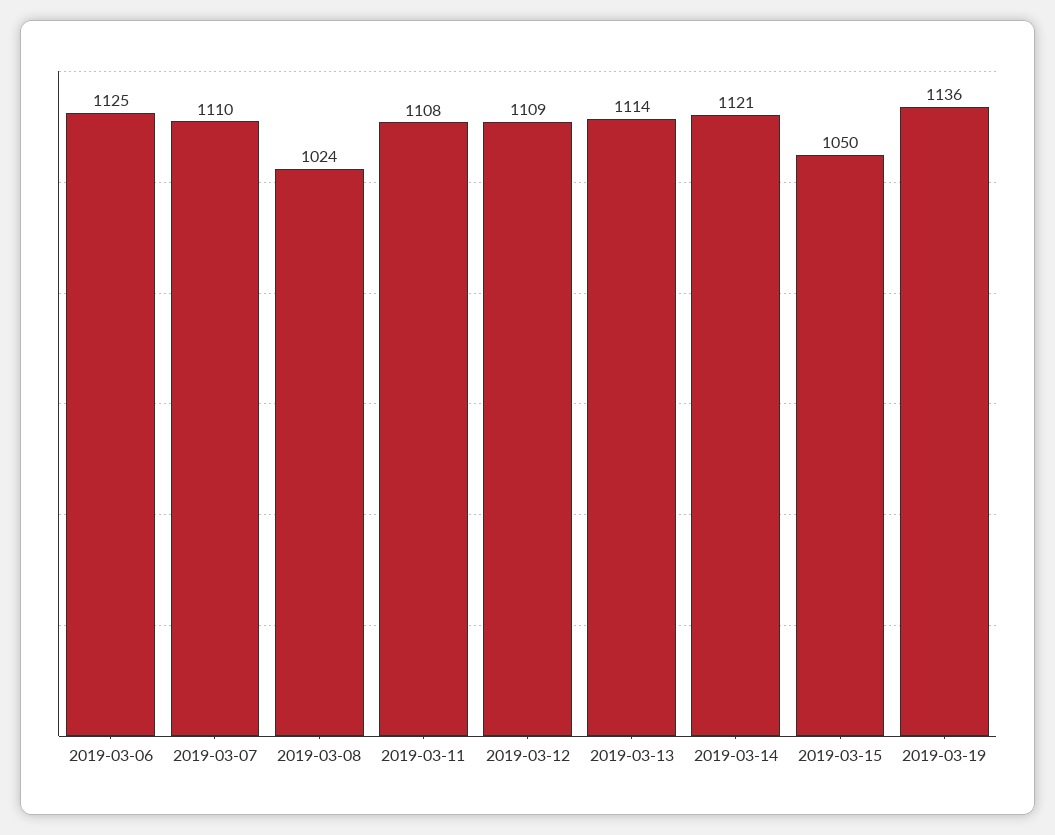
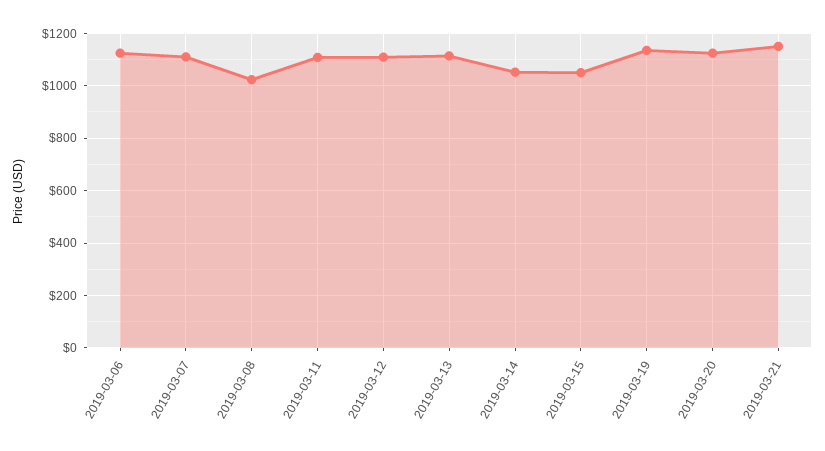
2019-03-14: 1121 -> 1050
2019-03-20: none -> 1125
2019-03-21: none -> 1150

